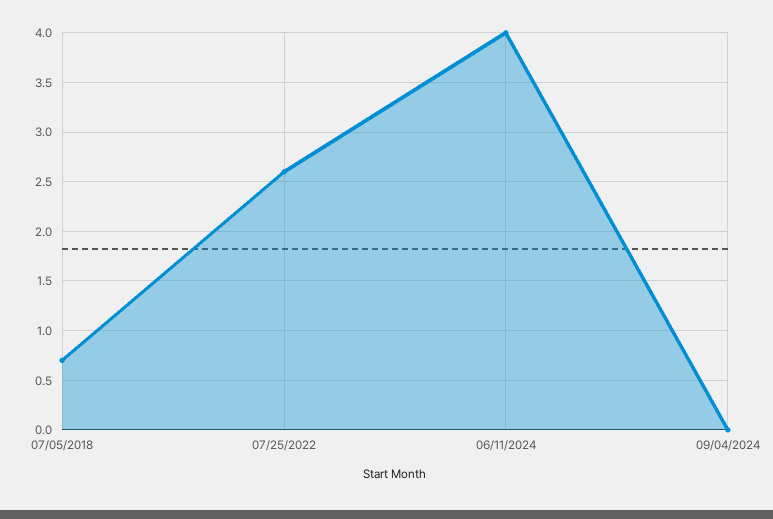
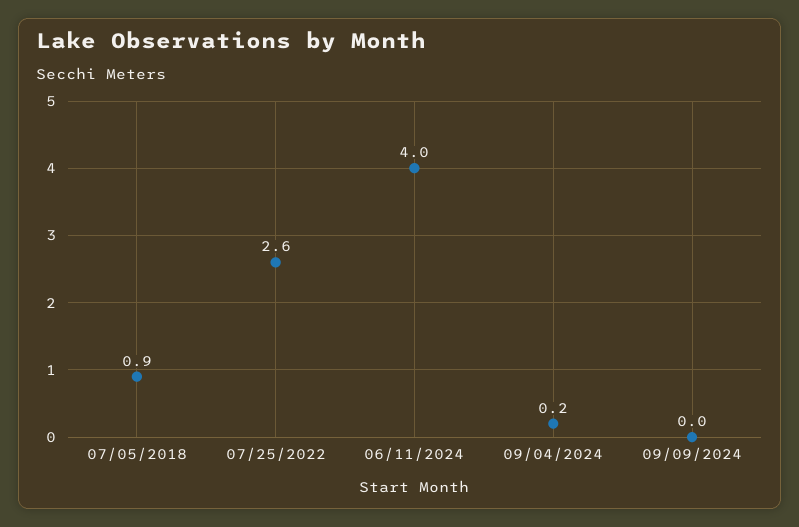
07/05/2018: 0.7 -> 0.9
09/04/2024: 0 -> 0.2
09/09/2024: none -> 0

